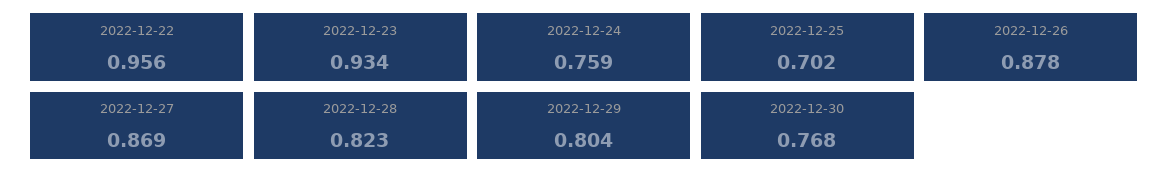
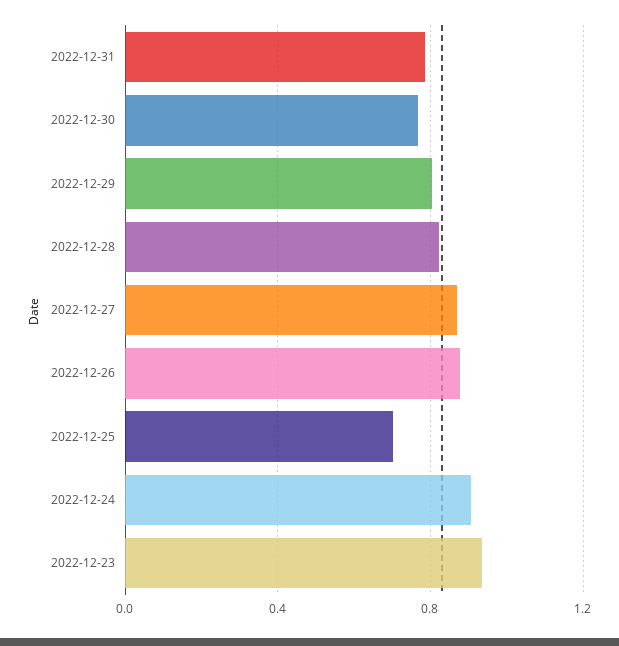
2022-12-22: 0.956 -> none
2022-12-24: 0.759 -> 0.9
2022-12-31: none -> 0.8

